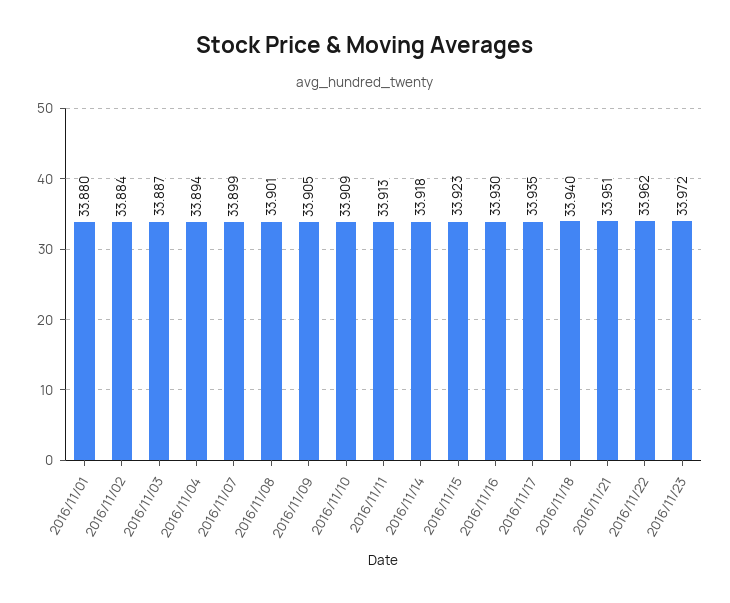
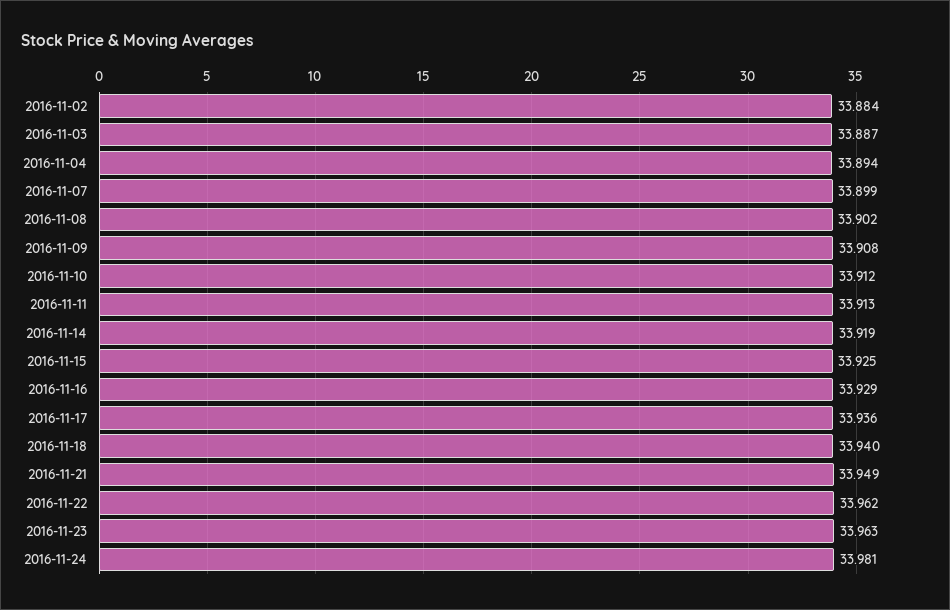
2016/11/01: 33.88 -> none
2016/11/08: 33.901 -> 33.902
2016/11/09: 33.905 -> 33.908
2016/11/10: 33.909 -> 33.912
2016/11/14: 33.918 -> 33.919
2016/11/15: 33.923 -> 33.925
2016/11/16: 33.93 -> 33.929
2016/11/17: 33.935 -> 33.936
2016/11/21: 33.951 -> 33.949
2016/11/23: 33.972 -> 33.963
2016-11-24: none -> 33.981

